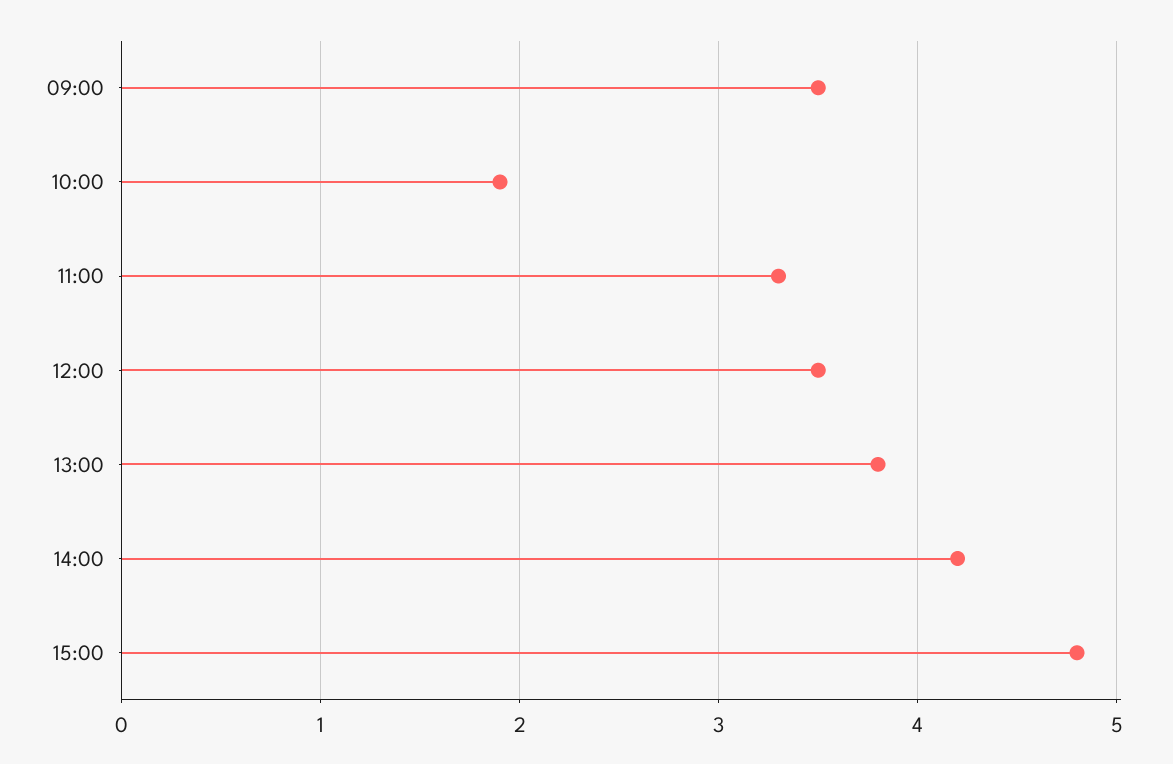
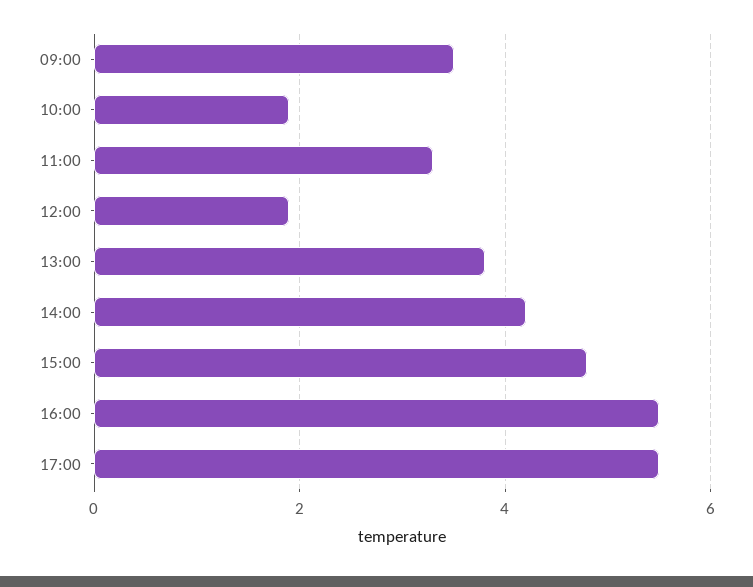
12:00: 3.5 -> 2
16:00: none -> 5.5
17:00: none -> 5.5

